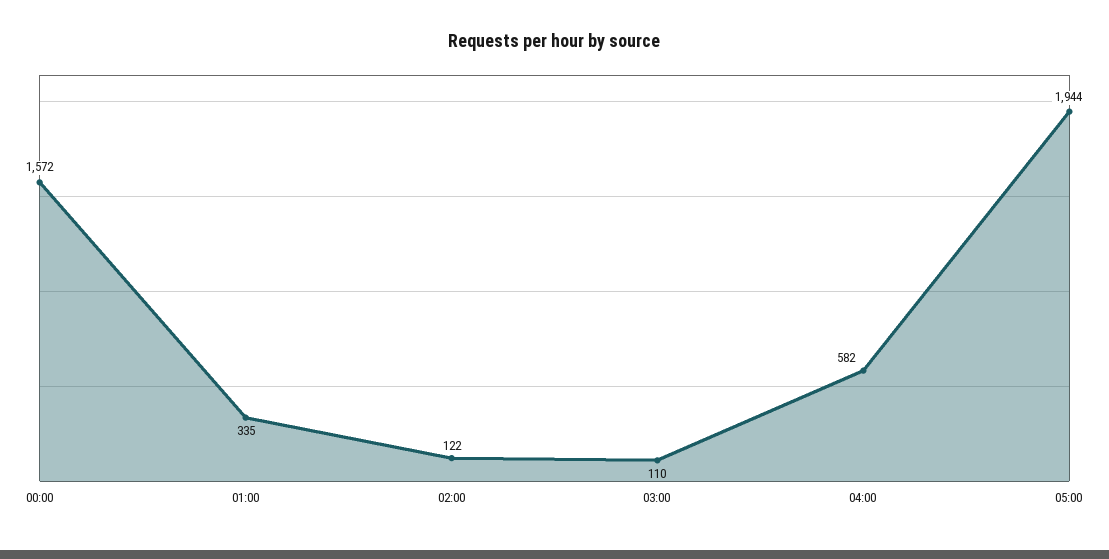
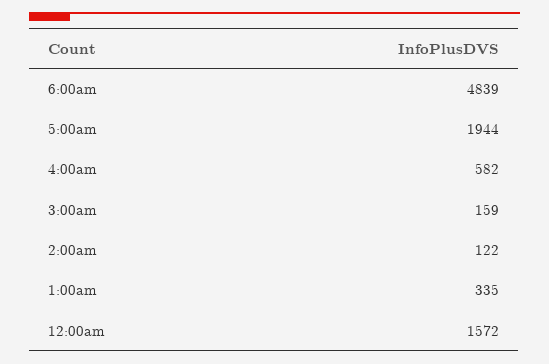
03:00: 110 -> 159
6:00am: none -> 4839

